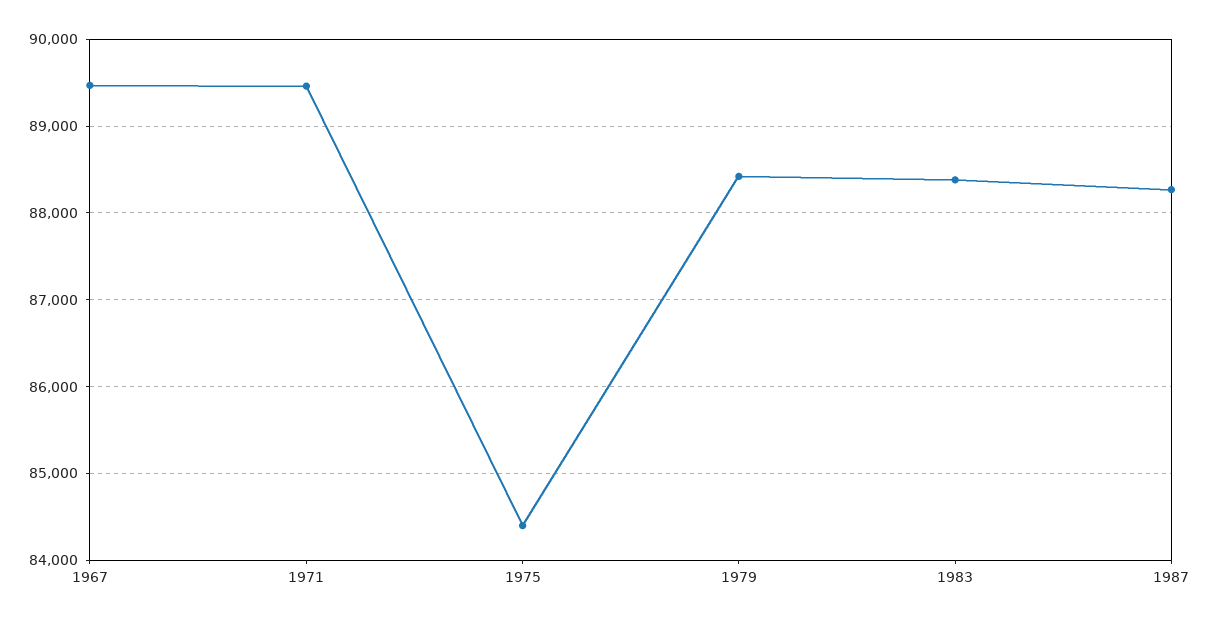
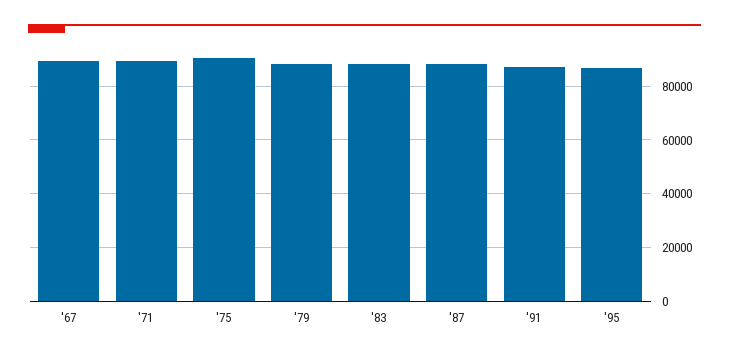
1975: 84400 -> 90000
'91: none -> 87500
'95: none -> 87500

